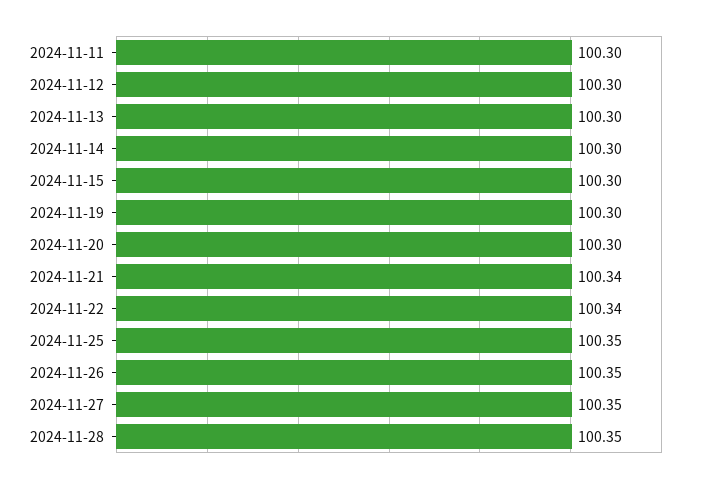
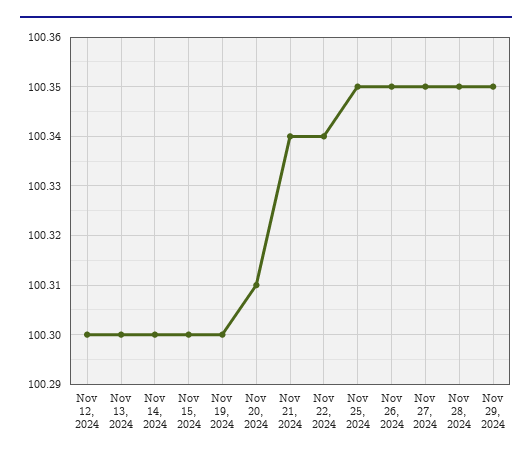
2024-11-11: 100.3 -> none
2024-11-20: 100.3 -> 100.31
Nov 29, 2024: none -> 100.35

